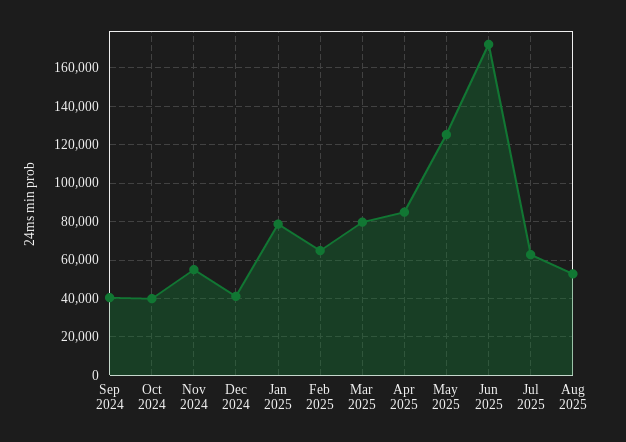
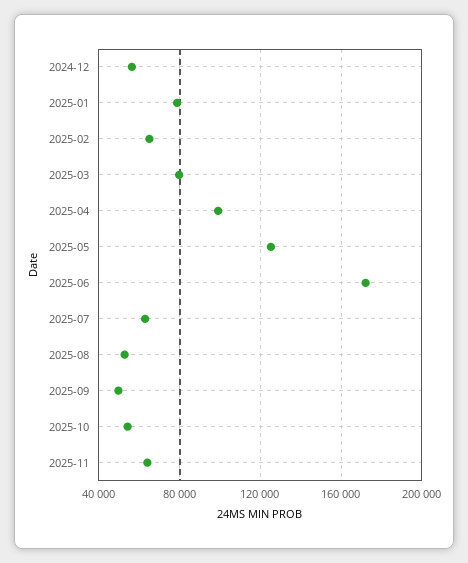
Sep 2024: 40000 -> none
Oct 2024: 40000 -> none
Nov 2024: 55000 -> none
Dec 2024: 40000 -> 55000
Apr 2025: 85000 -> 100000
2025-09: none -> 50000
2025-10: none -> 55000
2025-11: none -> 65000

